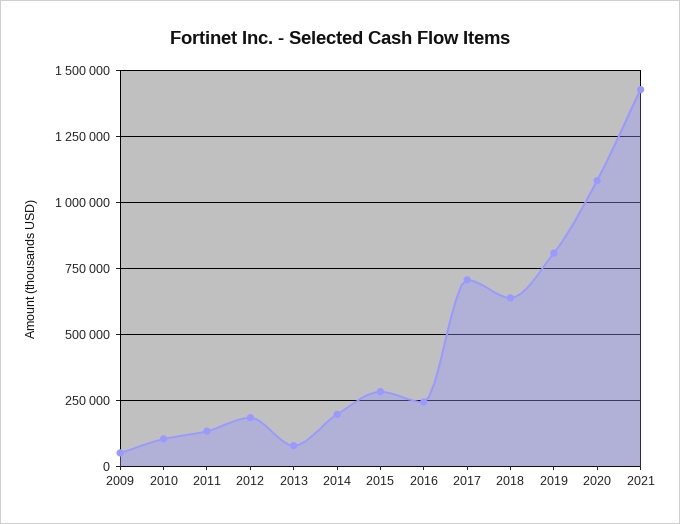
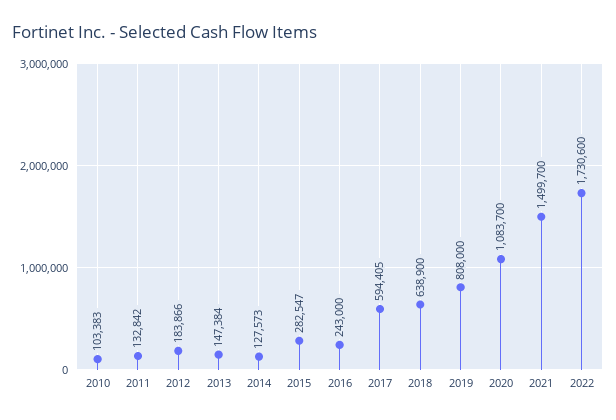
2009: 50000 -> none
2013: 75000 -> 147384
2014: 200000 -> 127573
2017: 700000 -> 594405
2021: 1425000 -> 1499700
2022: none -> 1730600

